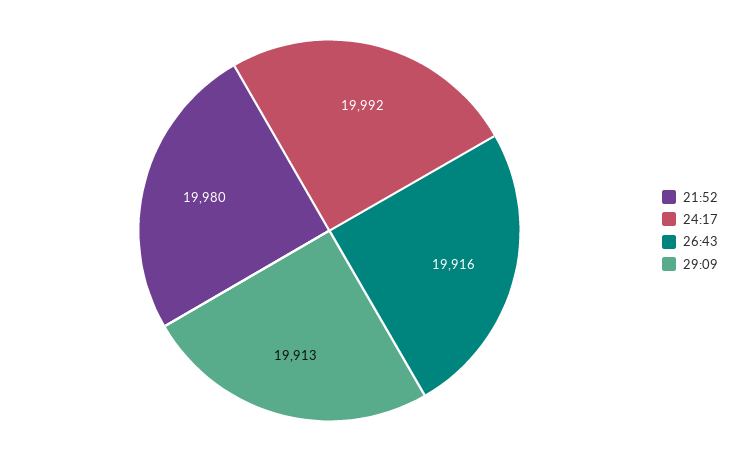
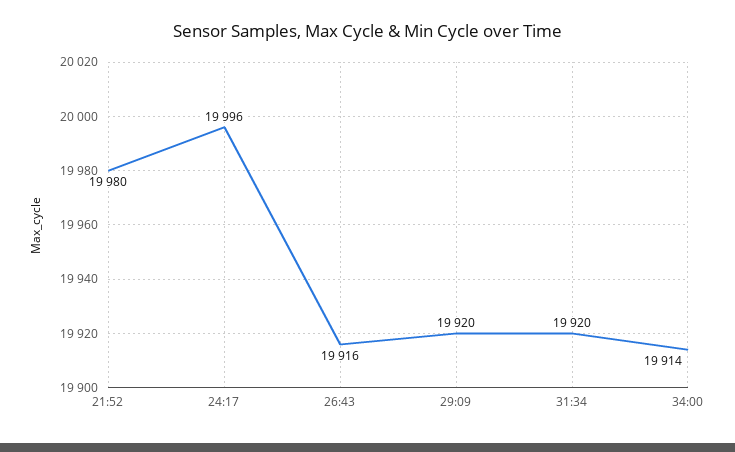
24:17: 19992 -> 19996
29:09: 19913 -> 19920
31:34: none -> 19920
34:00: none -> 19914

